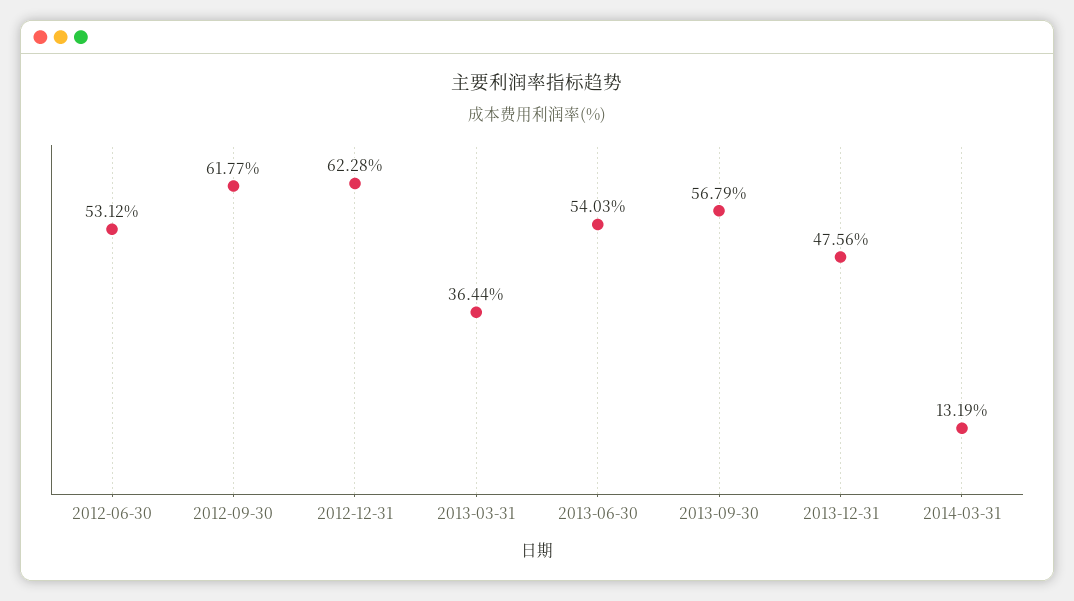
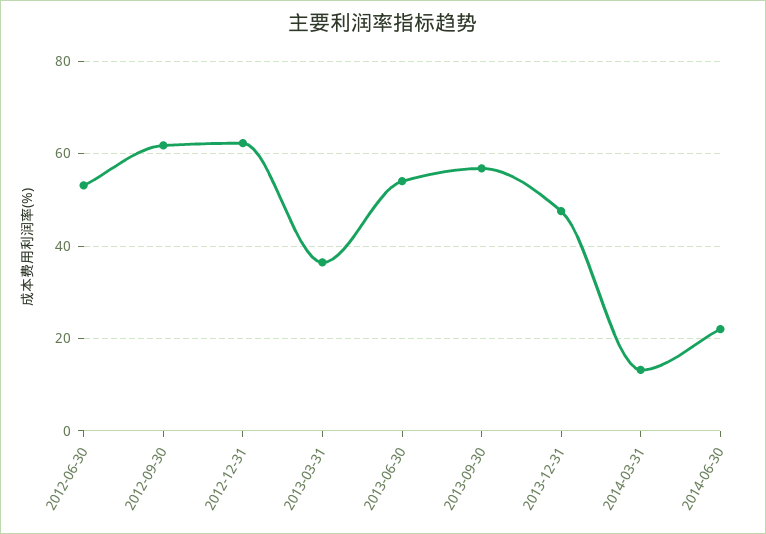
2014-06-30: none -> 22

